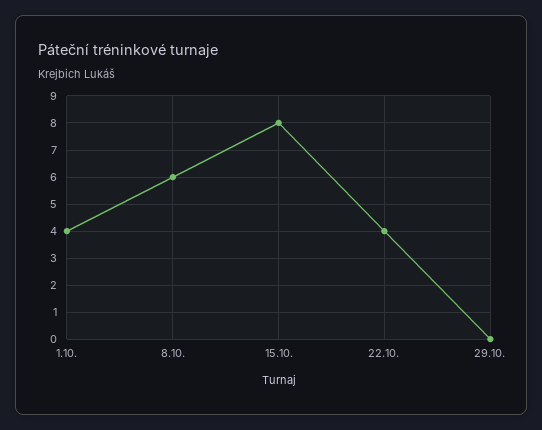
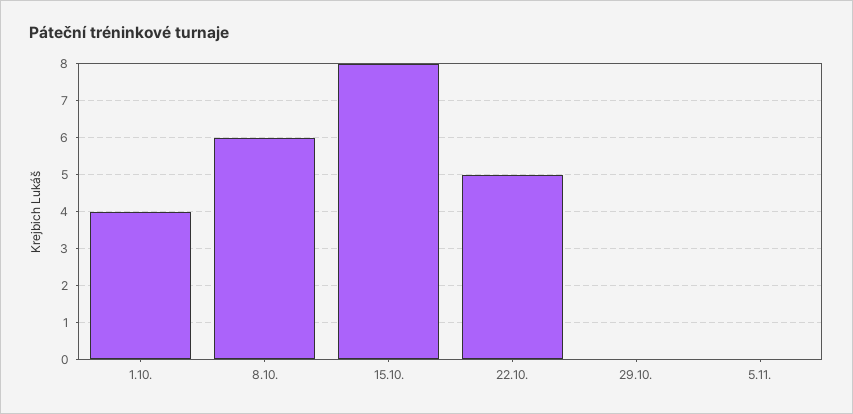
22.10.: 4 -> 5
5.11.: none -> 0

